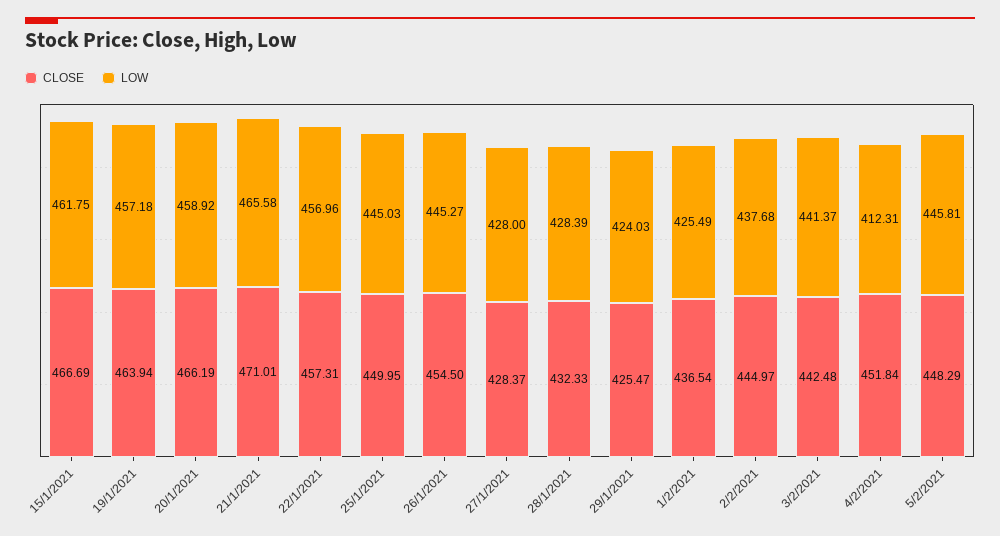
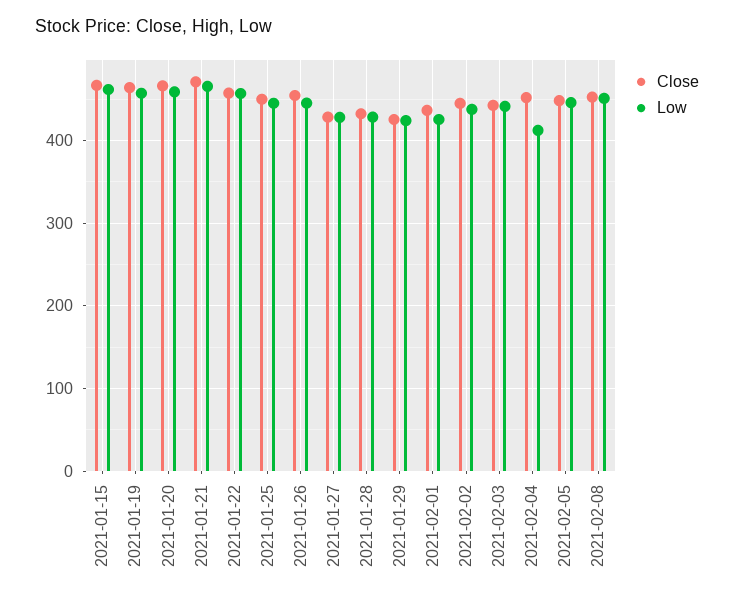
CLOSE, 2021-02-08: none -> 450
LOW, 2021-02-08: none -> 450

